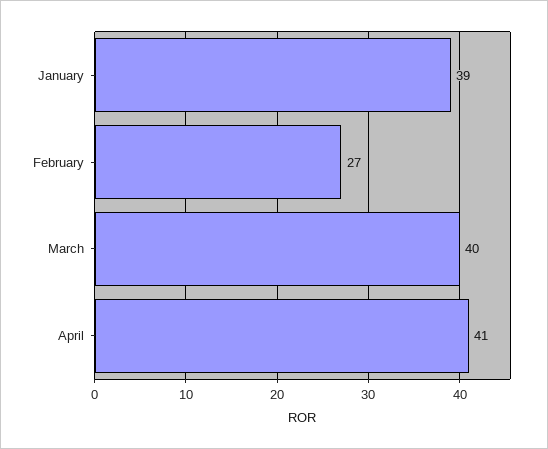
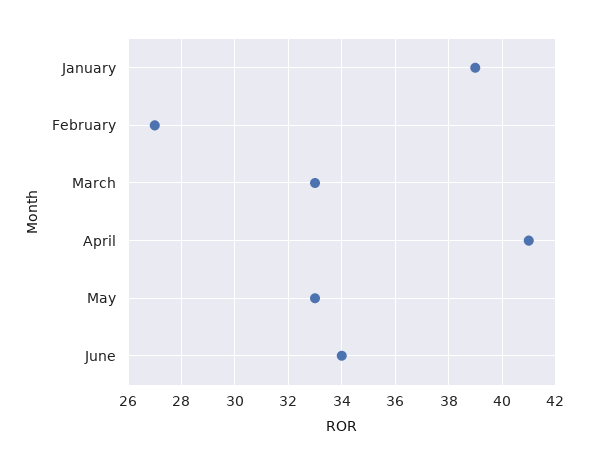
March: 40 -> 33
May: none -> 33
June: none -> 34

